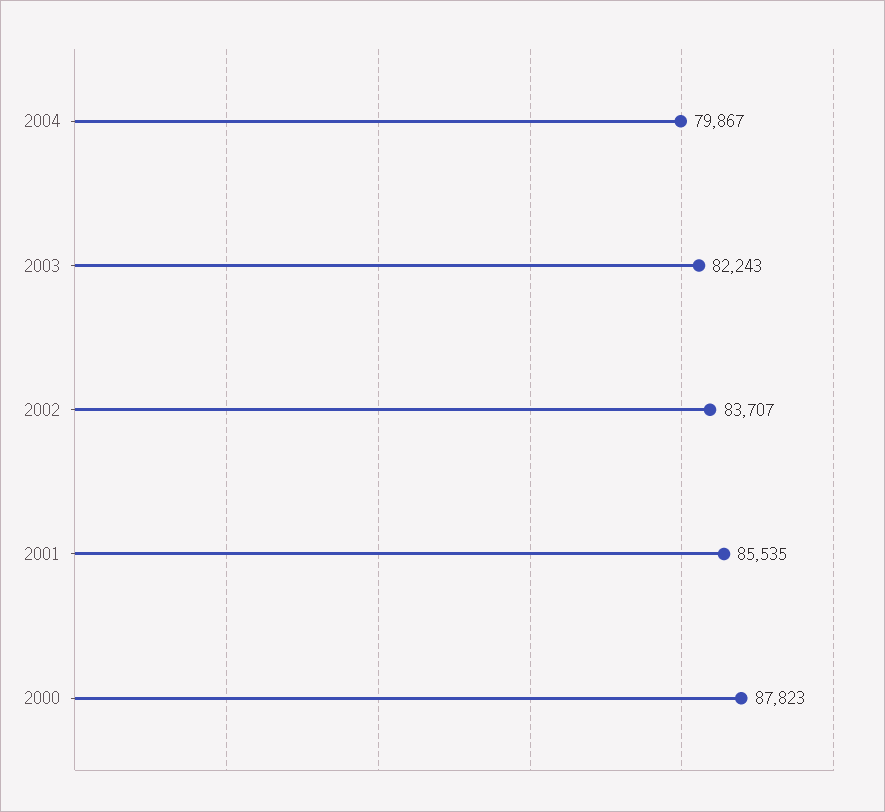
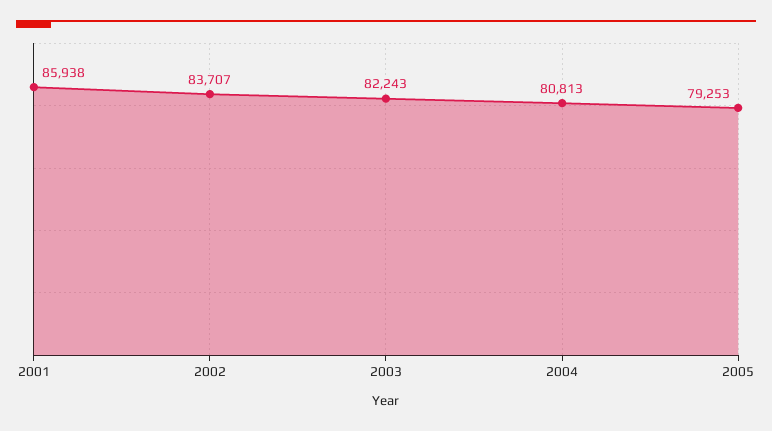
2004: 79867 -> 80813
2001: 85535 -> 85938
2000: 87823 -> none
2005: none -> 79253

